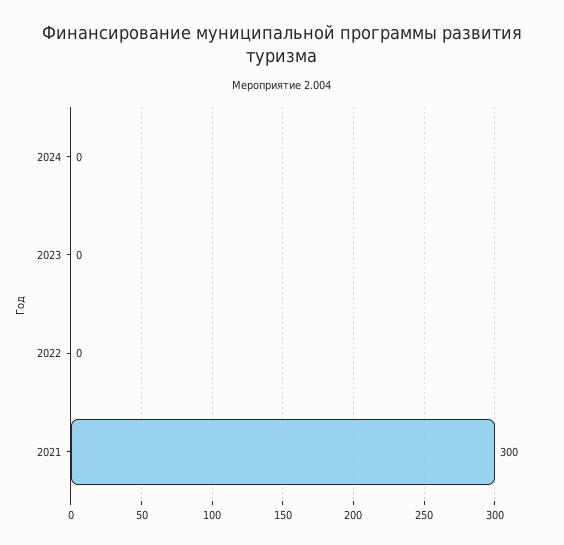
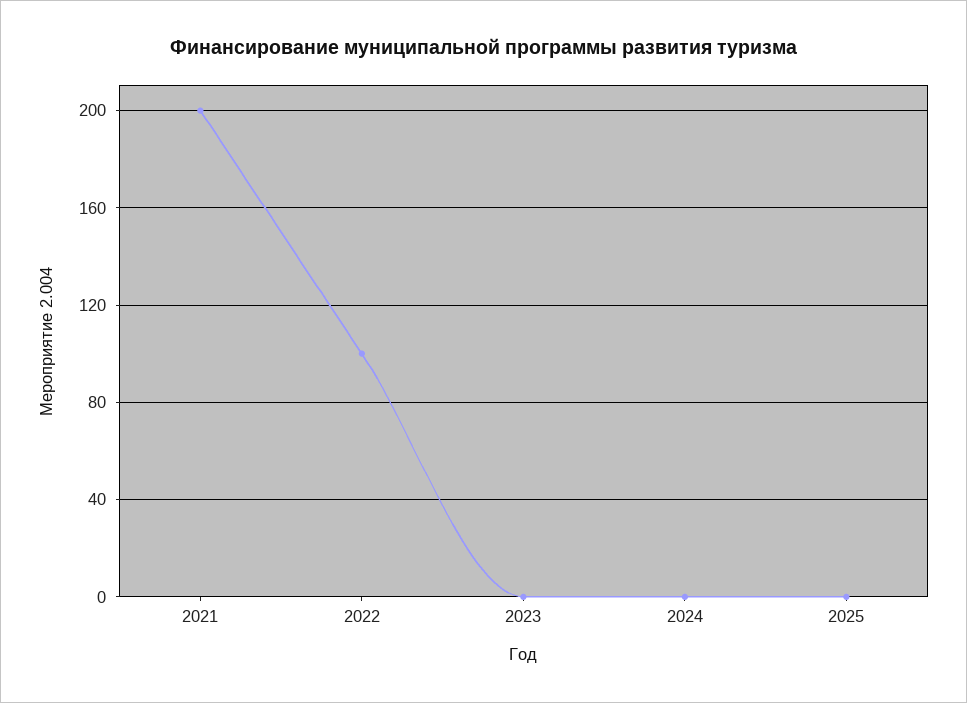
2022: 0 -> 100
2021: 300 -> 200
2025: none -> 0

